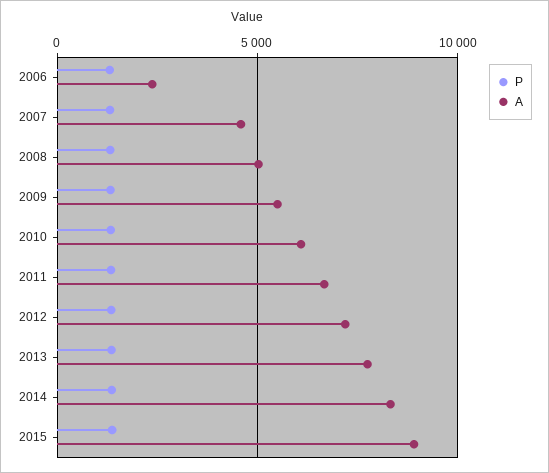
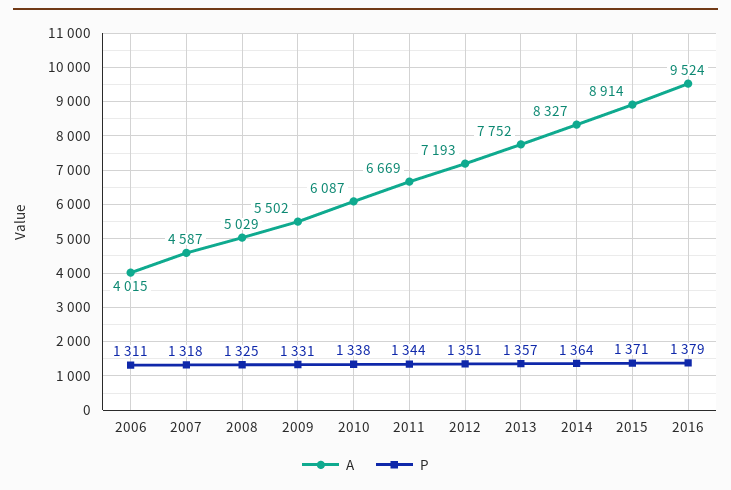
A, 2006: 2500 -> 4015
A, 2016: none -> 9524
P, 2016: none -> 1379

